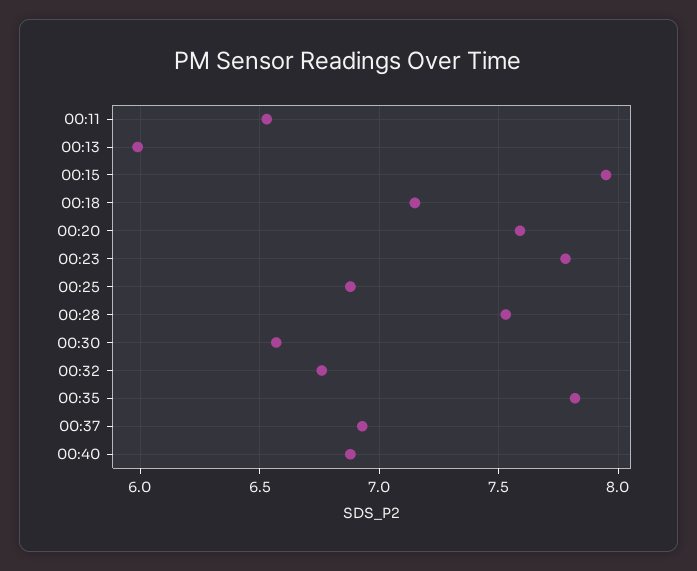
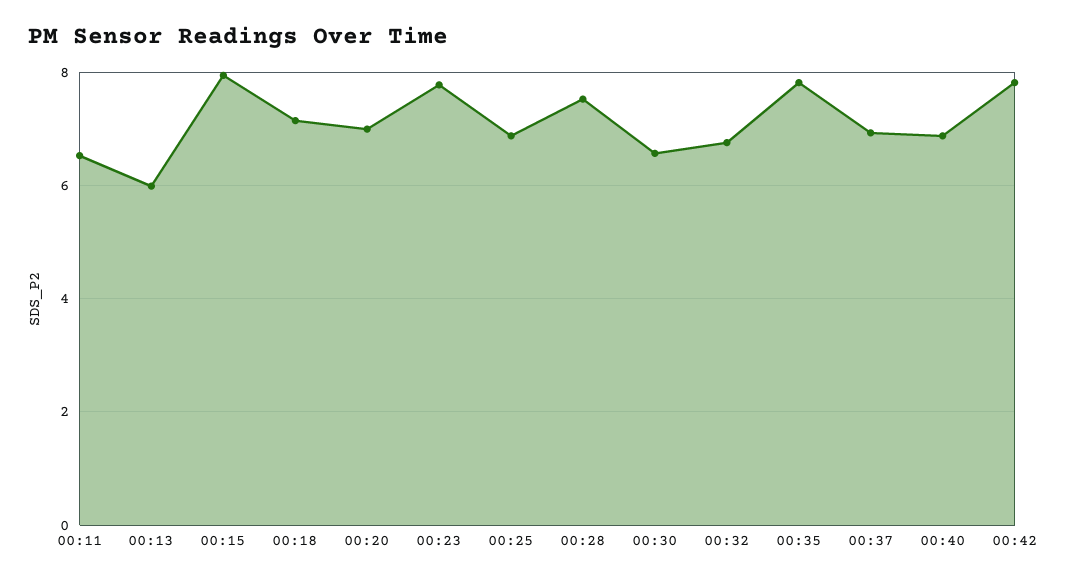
00:20: 7.6 -> 7
00:42: none -> 7.8

